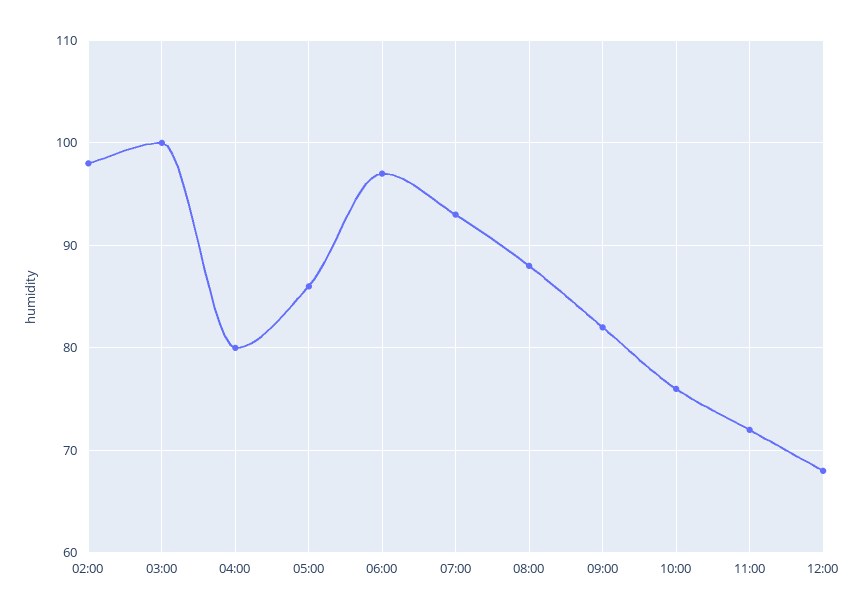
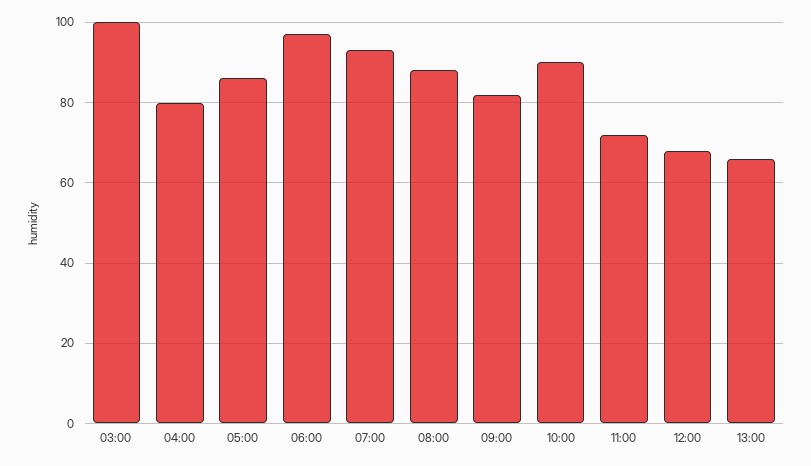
02:00: 98 -> none
10:00: 76 -> 90
13:00: none -> 65

